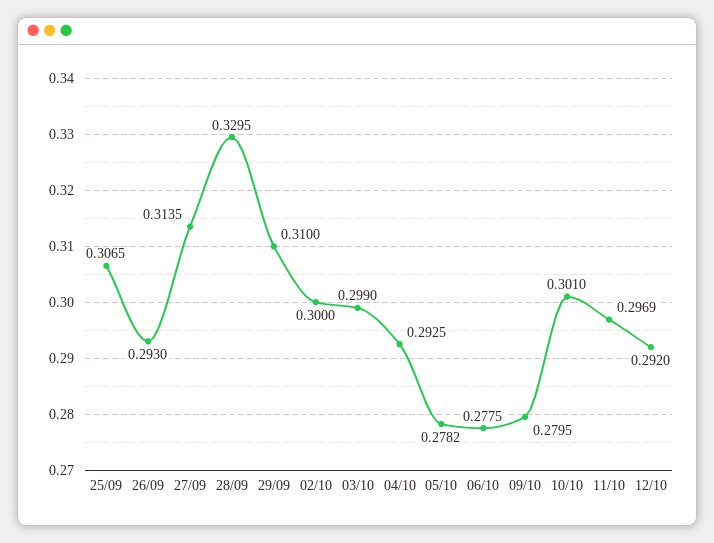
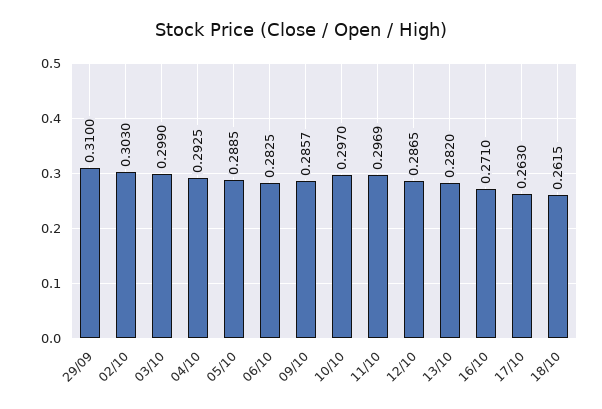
25/09: 0.3065 -> none
26/09: 0.293 -> none
27/09: 0.3135 -> none
28/09: 0.3295 -> none
02/10: 0.3 -> 0.303
05/10: 0.2782 -> 0.2885
06/10: 0.2775 -> 0.2825
09/10: 0.2795 -> 0.2857
10/10: 0.301 -> 0.297
12/10: 0.292 -> 0.2865
13/10: none -> 0.282
16/10: none -> 0.271
17/10: none -> 0.263
18/10: none -> 0.2615

